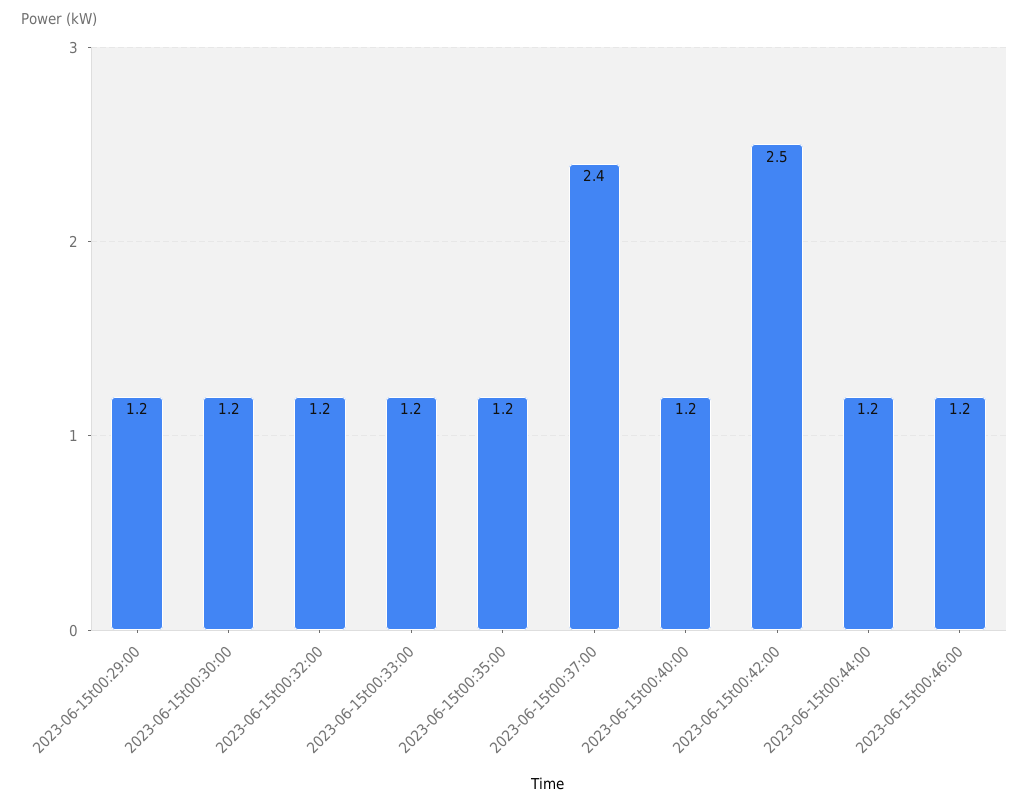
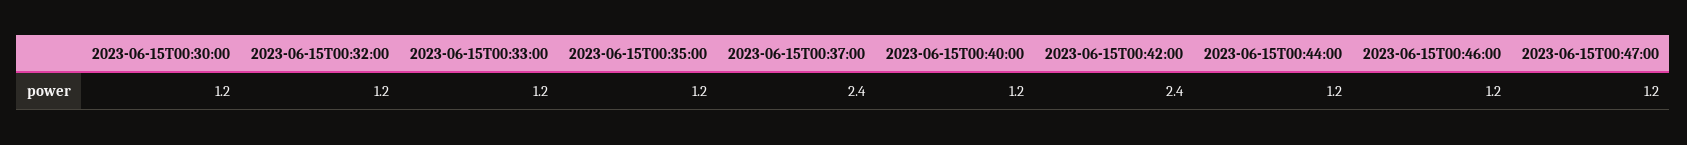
2023-06-15t00:29:00: 1.2 -> none
2023-06-15t00:42:00: 2.5 -> 2.4
2023-06-15T00:47:00: none -> 1.2

